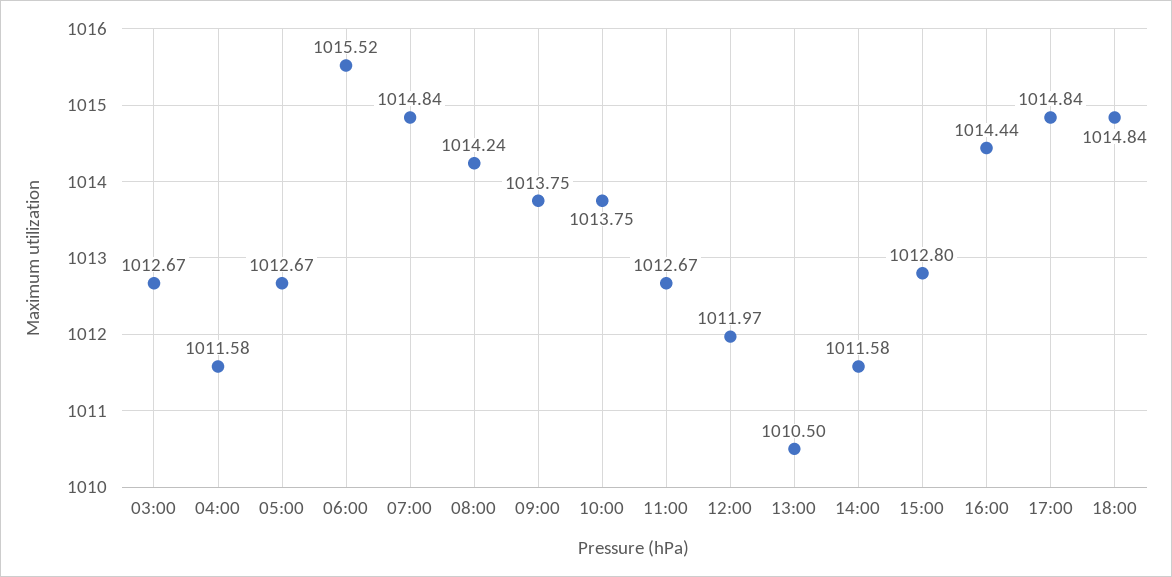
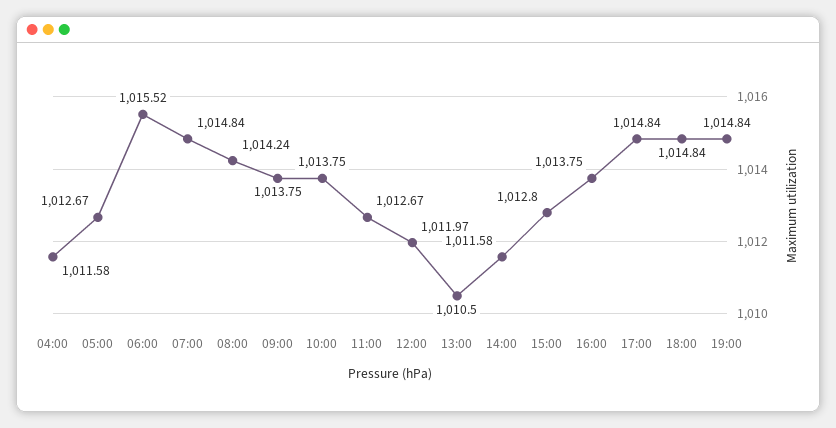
03:00: 1012.67 -> none
16:00: 1014.44 -> 1013.75
19:00: none -> 1014.84

